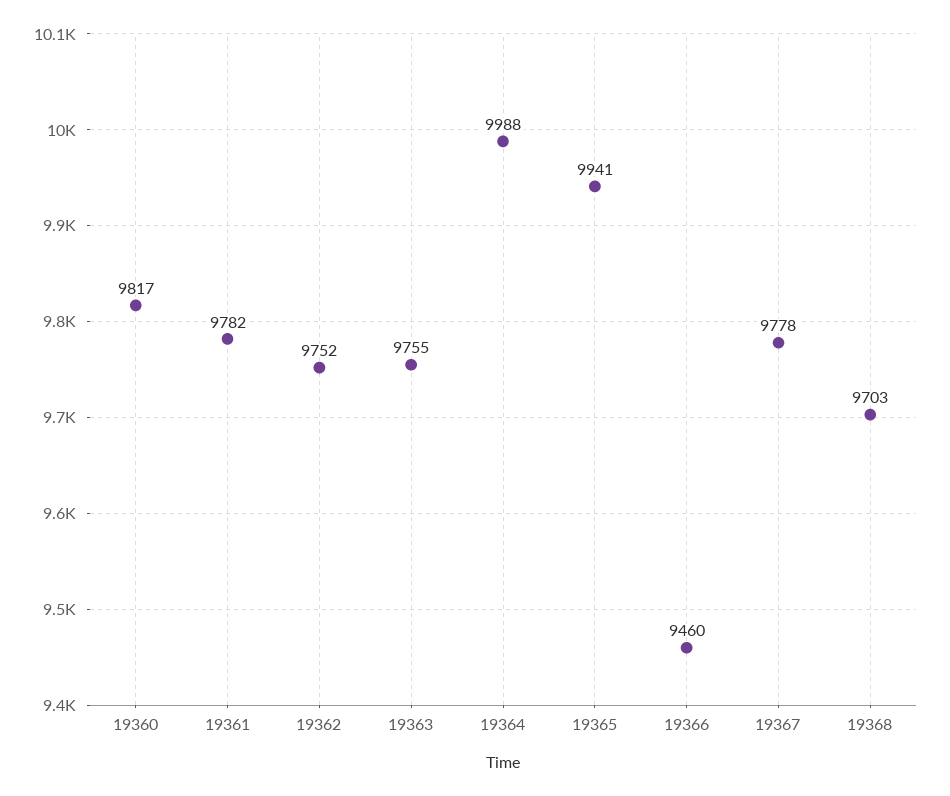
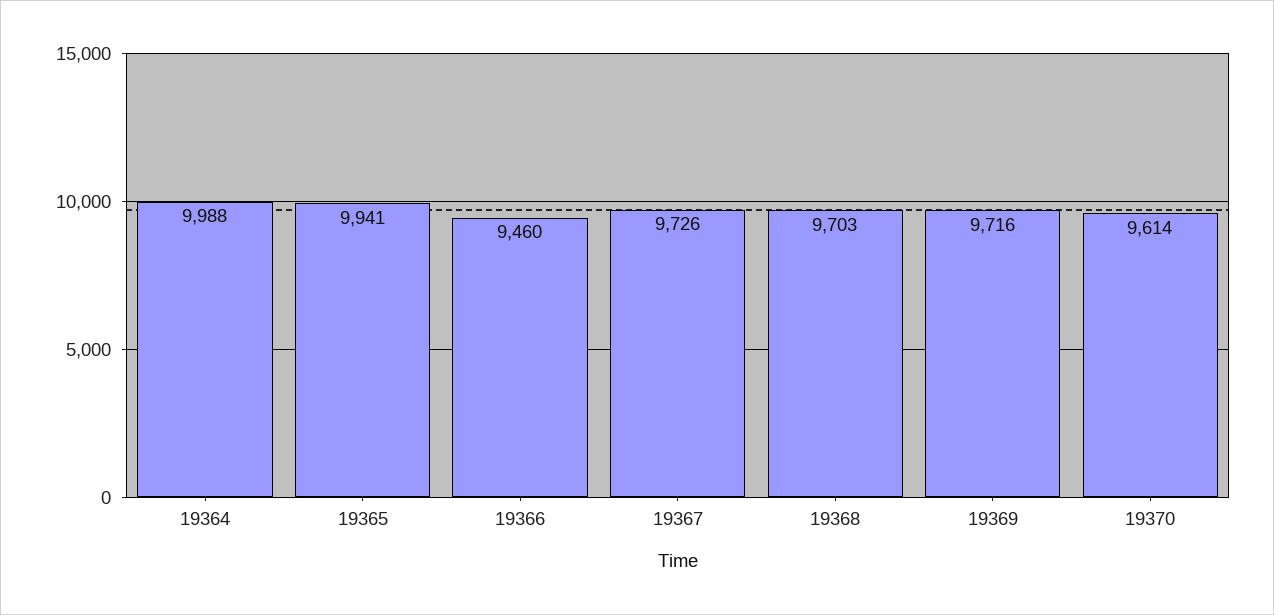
19360: 9817 -> none
19361: 9782 -> none
19362: 9752 -> none
19363: 9755 -> none
19367: 9778 -> 9726
19369: none -> 9716
19370: none -> 9614

